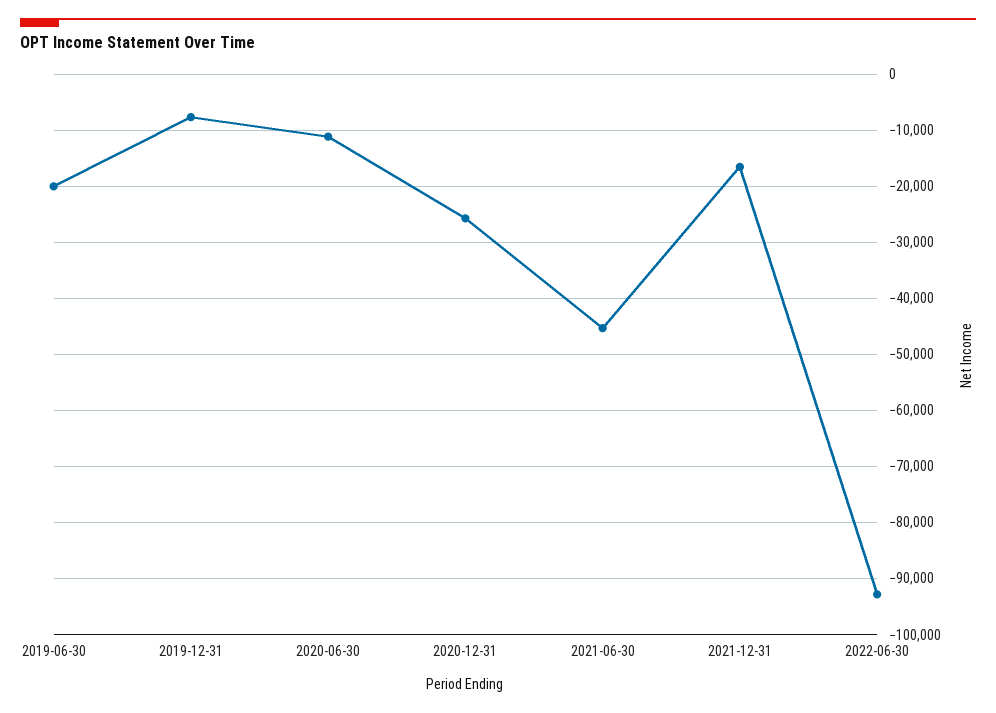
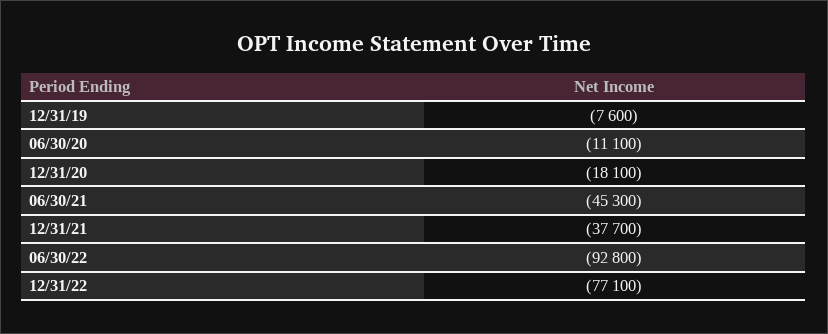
2019-06-30: -20000 -> none
2020-12-31: -26000 -> -18100
2021-12-31: -16000 -> -37700
12/31/22: none -> -77100

